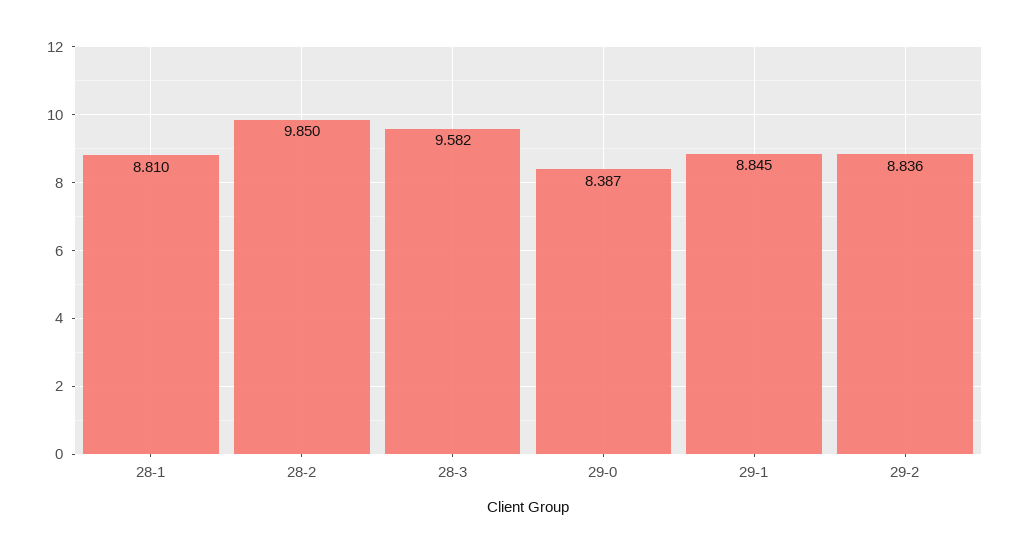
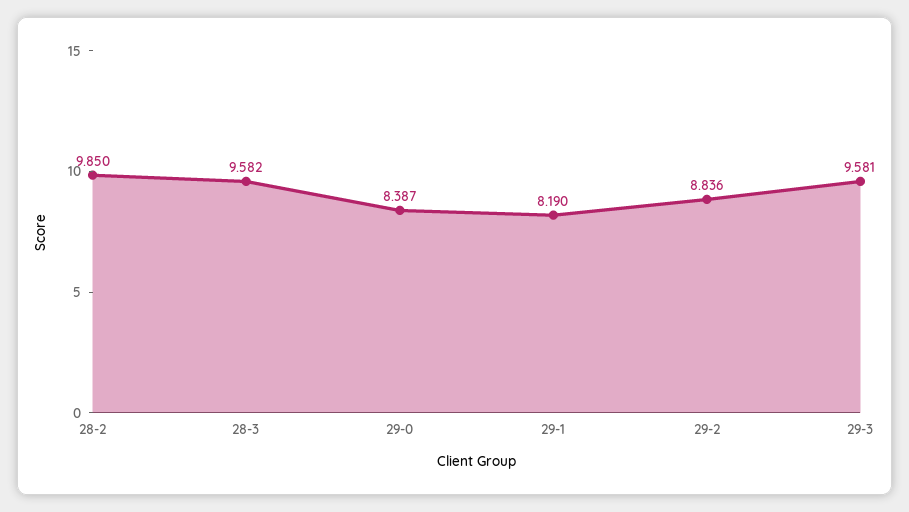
28-1: 8.81 -> none
29-1: 8.845 -> 8.19
29-3: none -> 9.581

